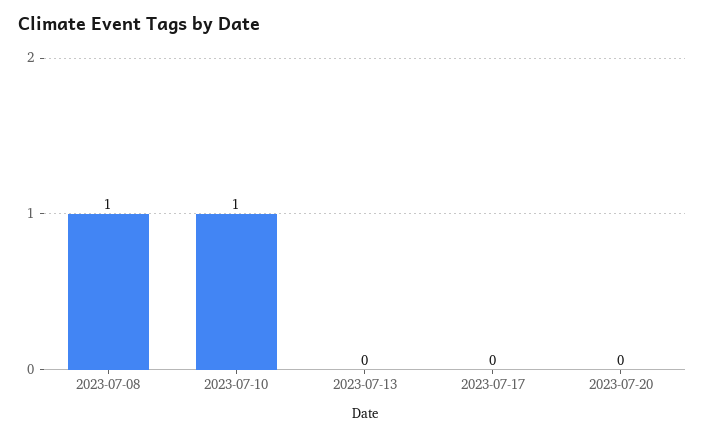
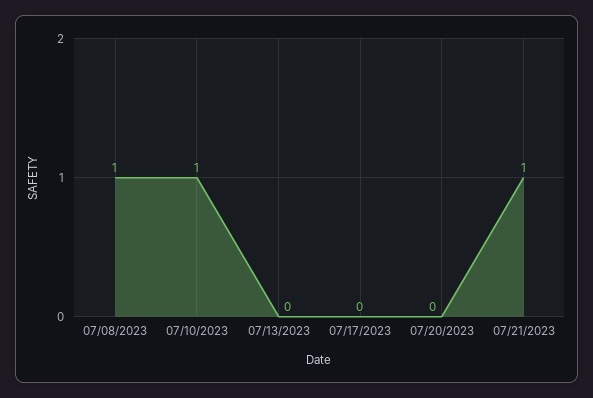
07/21/2023: none -> 1

